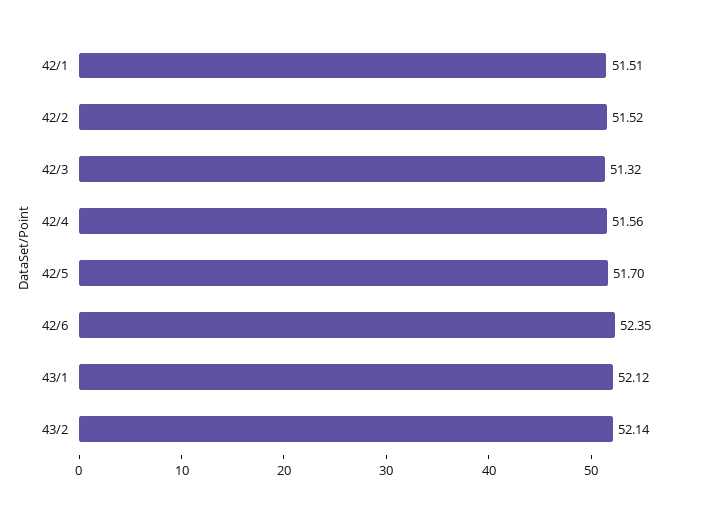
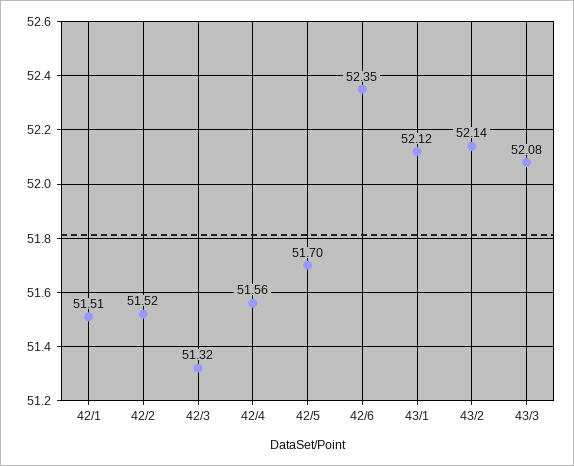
43/3: none -> 52.08

